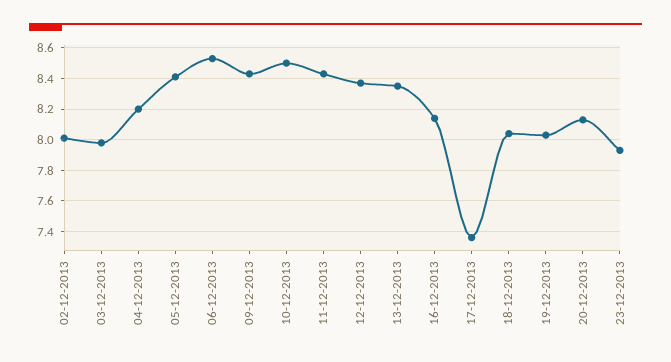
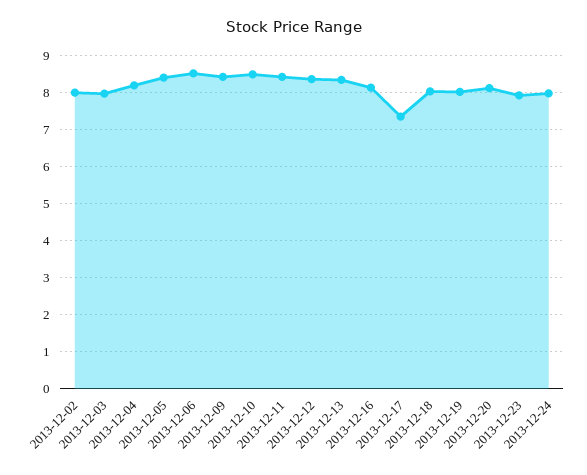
2013-12-24: none -> 8

